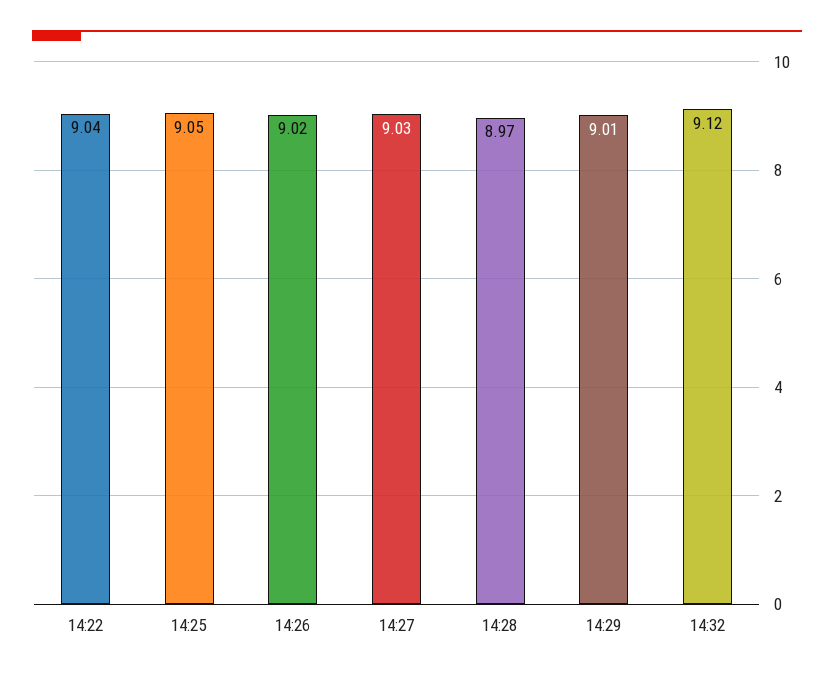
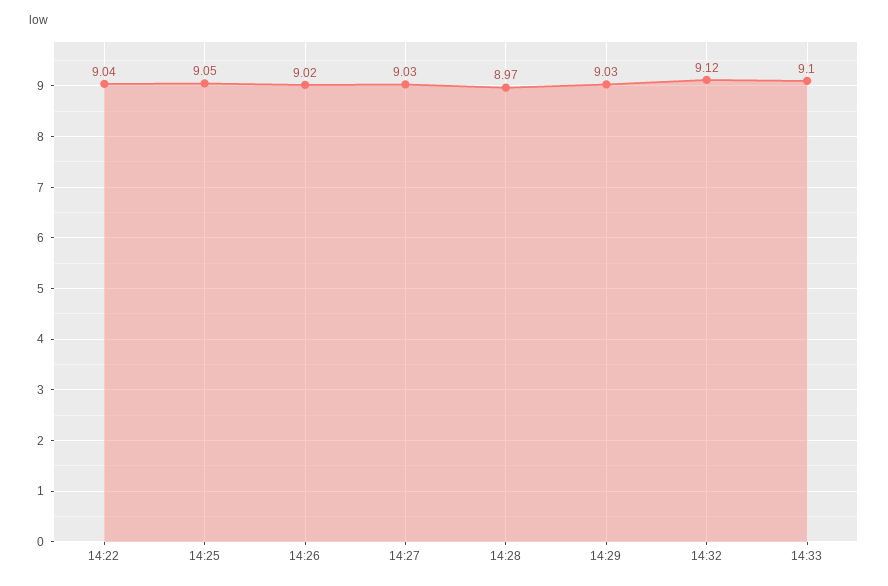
14:29: 9.01 -> 9.03
14:33: none -> 9.1

